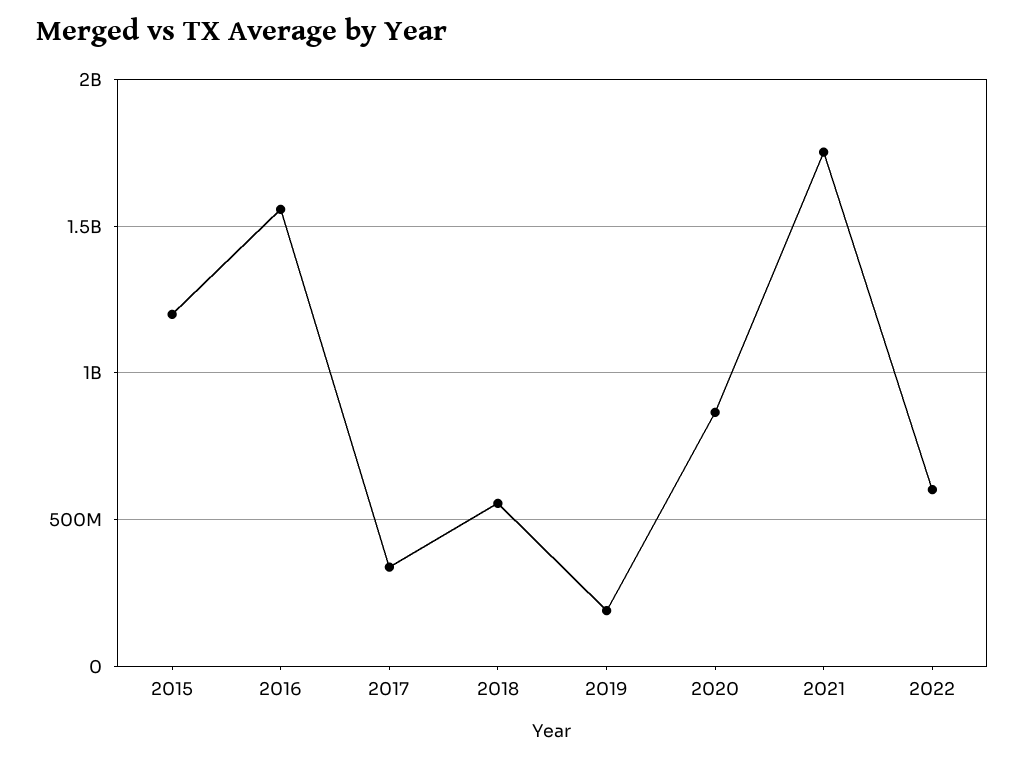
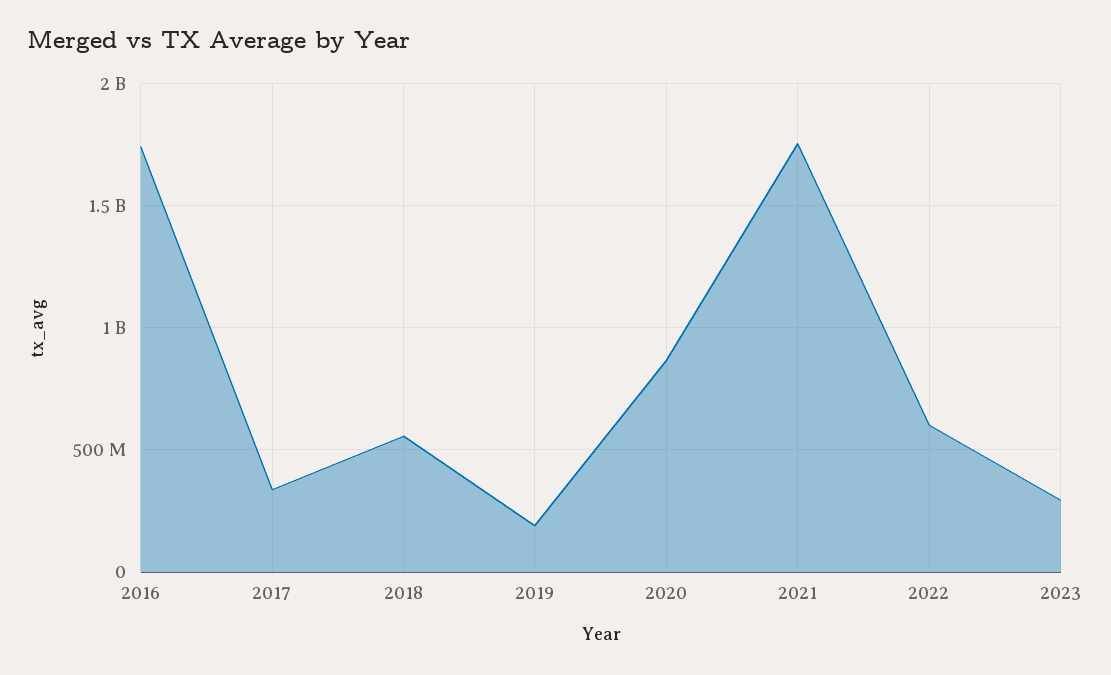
2015: 1200000000 -> none
2016: 1550000000 -> 1750000000
2023: none -> 300000000

